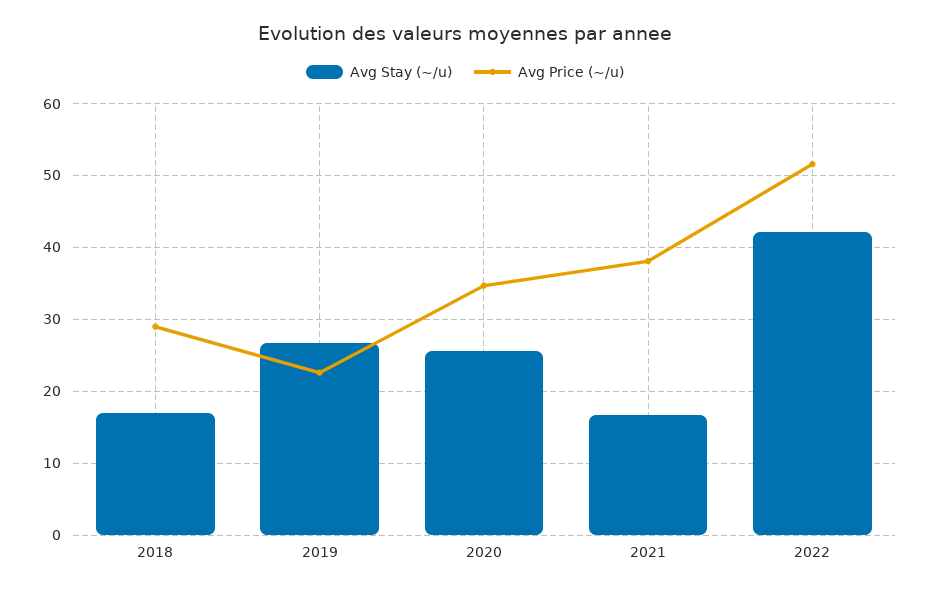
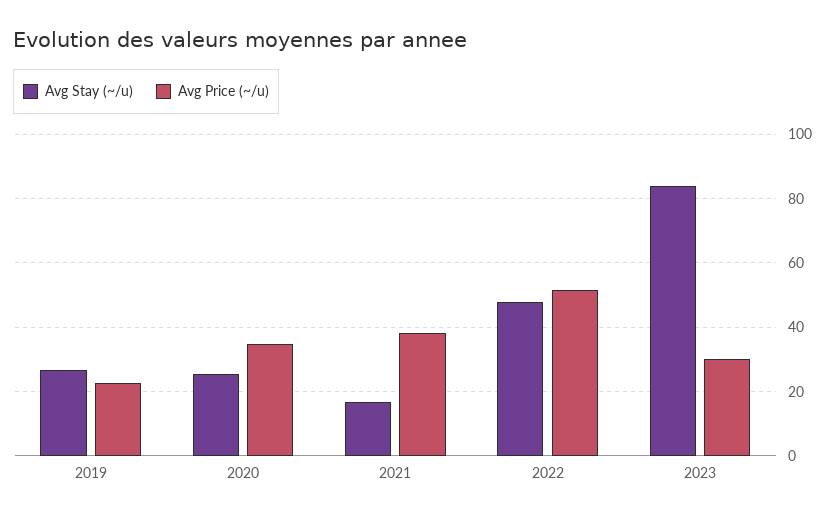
Avg Stay (~/u), 2018: 17 -> none
Avg Price (~/u), 2018: 29 -> none
Avg Stay (~/u), 2022: 42 -> 48
Avg Stay (~/u), 2023: none -> 84
Avg Price (~/u), 2023: none -> 30

